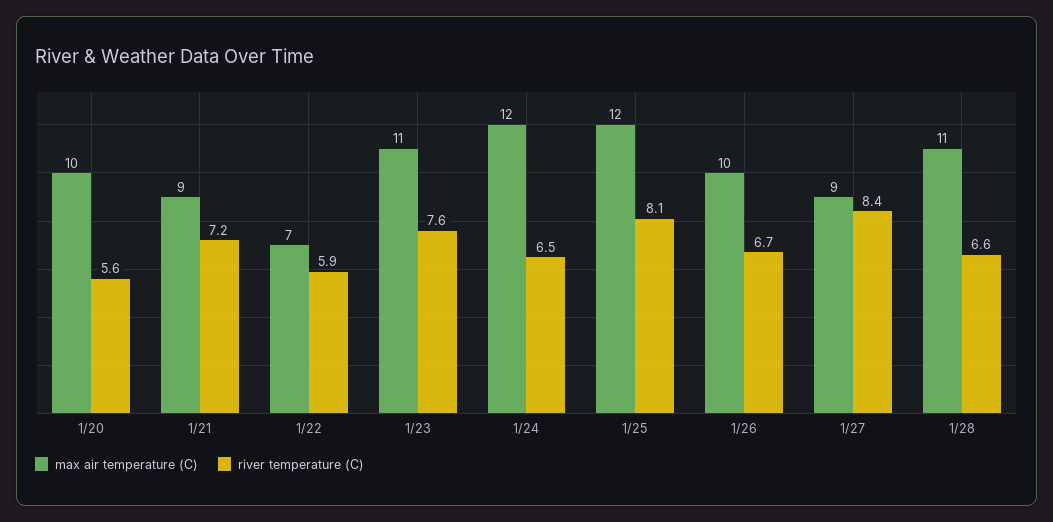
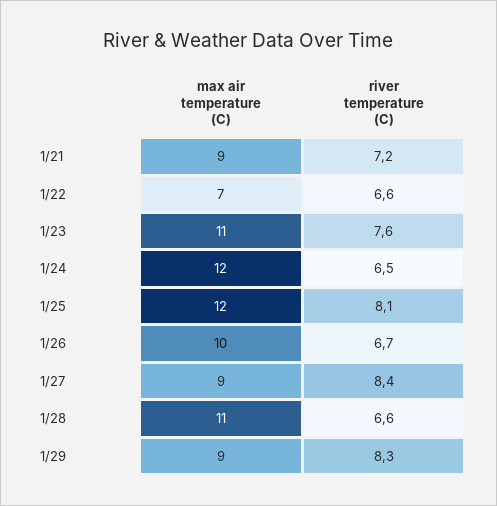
max air temperature (C), 1/20: 10 -> none
river temperature (C), 1/20: 5.6 -> none
river temperature (C), 1/22: 5.9 -> 6.6
max air temperature (C), 1/29: none -> 9
river temperature (C), 1/29: none -> 8.3

